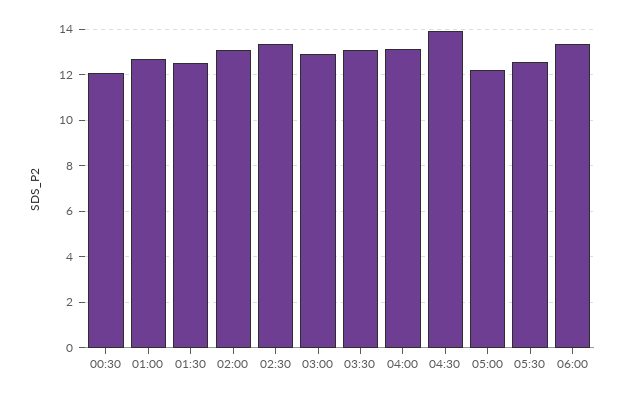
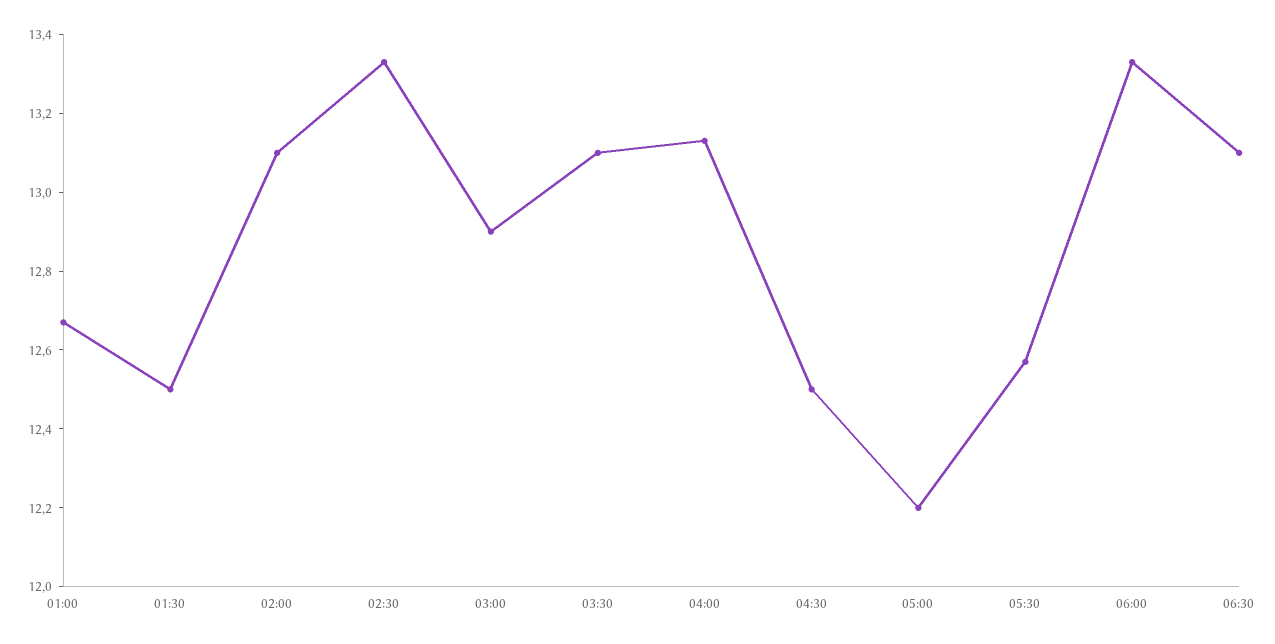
00:30: 12 -> none
04:30: 14 -> 12.5
06:30: none -> 13.1

